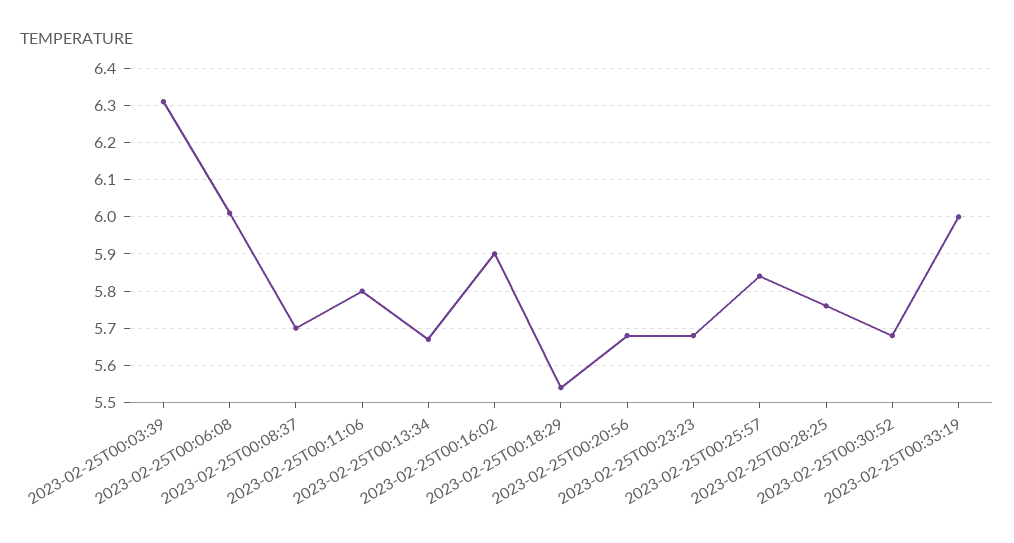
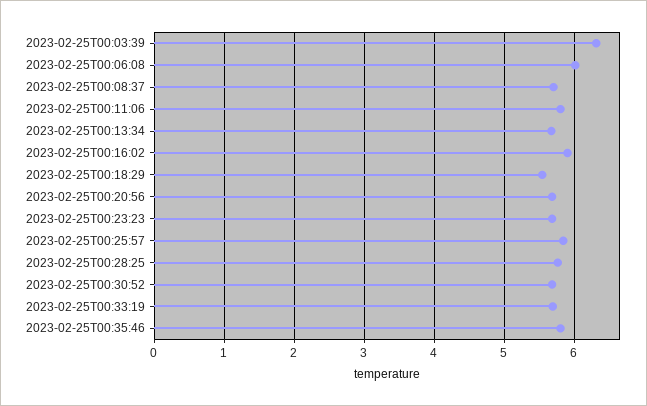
2023-02-25T00:33:19: 6 -> 5.7
2023-02-25T00:35:46: none -> 5.8

